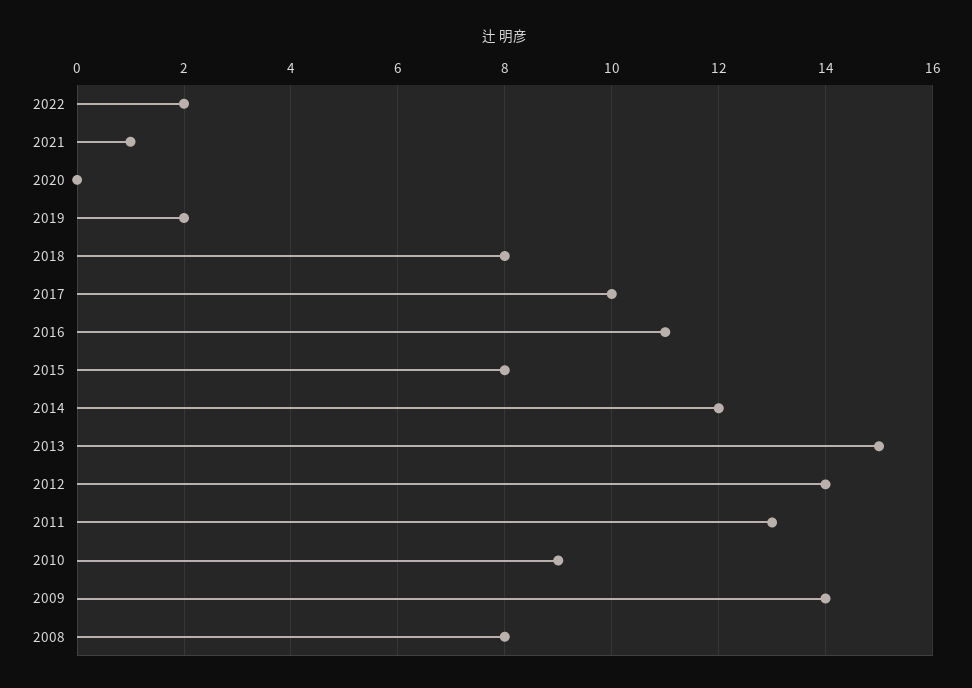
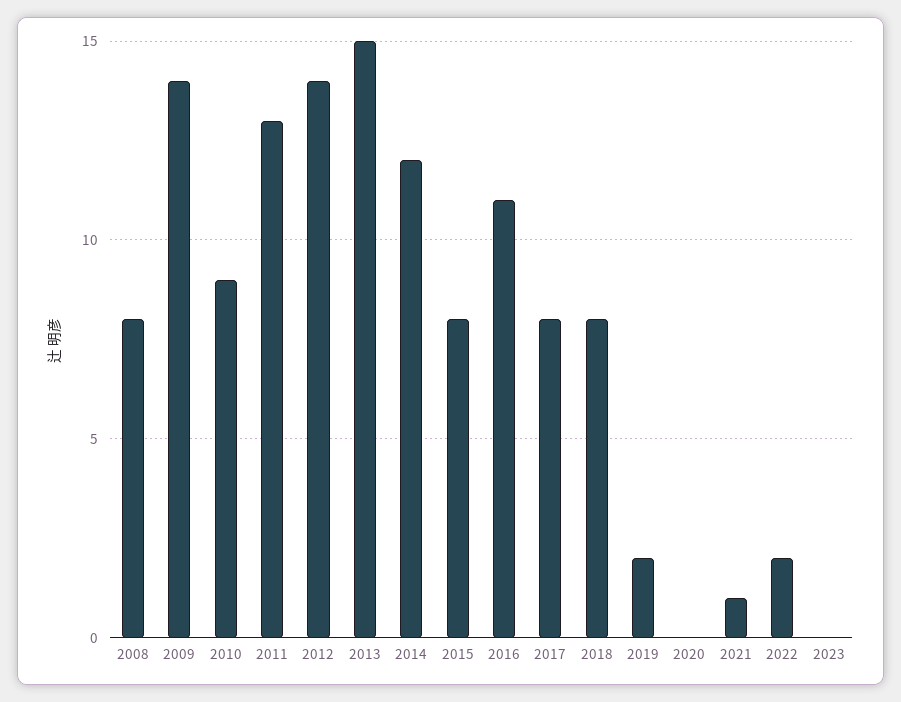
2017: 10 -> 8
2023: none -> 0

